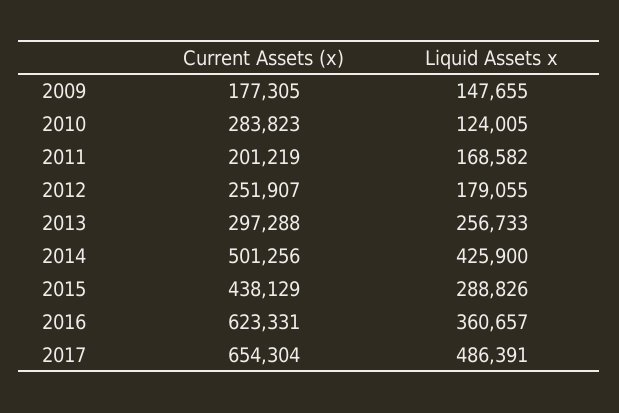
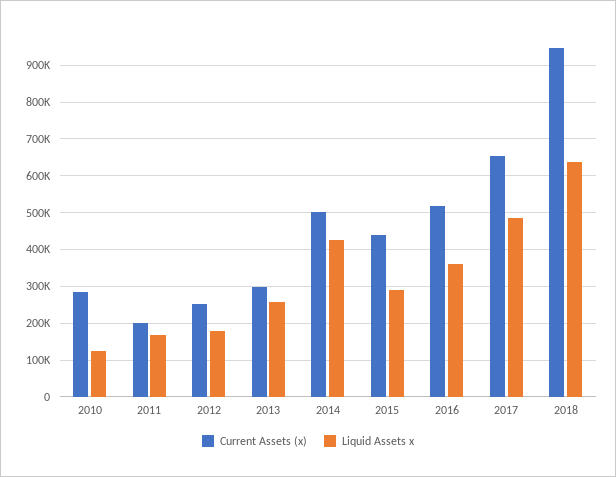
Current Assets (x), 2009: 177305 -> none
Liquid Assets x, 2009: 147655 -> none
Current Assets (x), 2016: 623331 -> 520000
Current Assets (x), 2018: none -> 940000
Liquid Assets x, 2018: none -> 640000

